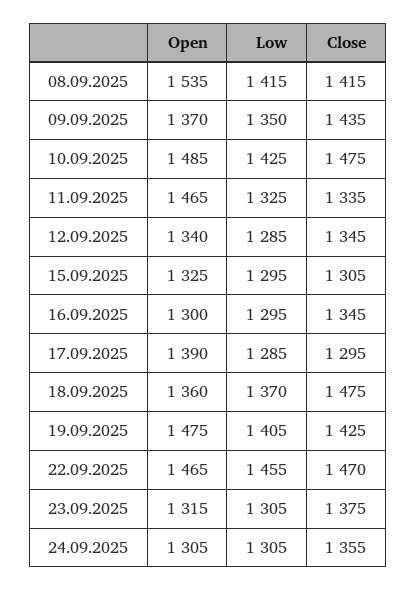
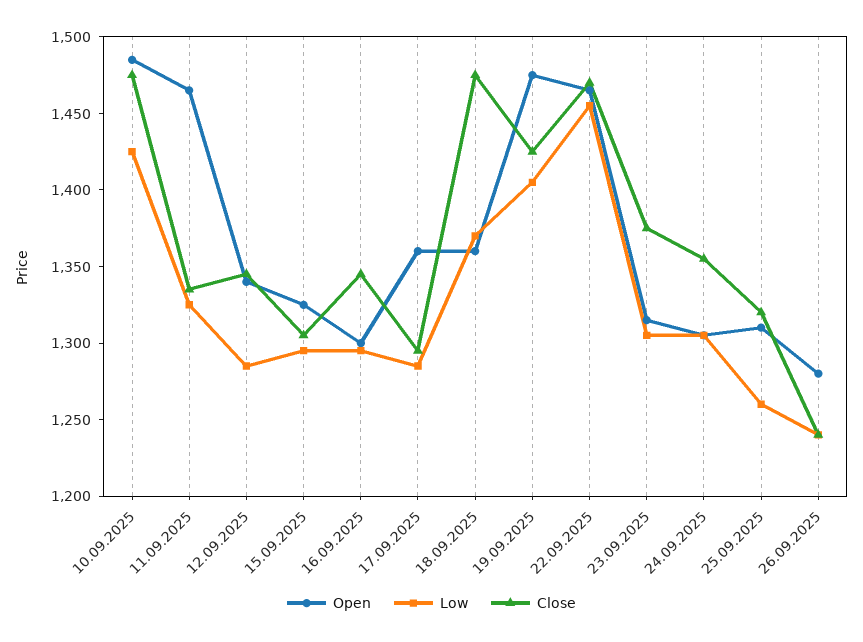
Open, 08.09.2025: 1535 -> none
Low, 08.09.2025: 1415 -> none
Close, 08.09.2025: 1415 -> none
Open, 09.09.2025: 1370 -> none
Low, 09.09.2025: 1350 -> none
Close, 09.09.2025: 1435 -> none
Open, 17.09.2025: 1390 -> 1360
Open, 25.09.2025: none -> 1310
Low, 25.09.2025: none -> 1260
Close, 25.09.2025: none -> 1320
Open, 26.09.2025: none -> 1280
Low, 26.09.2025: none -> 1240
Close, 26.09.2025: none -> 1240

